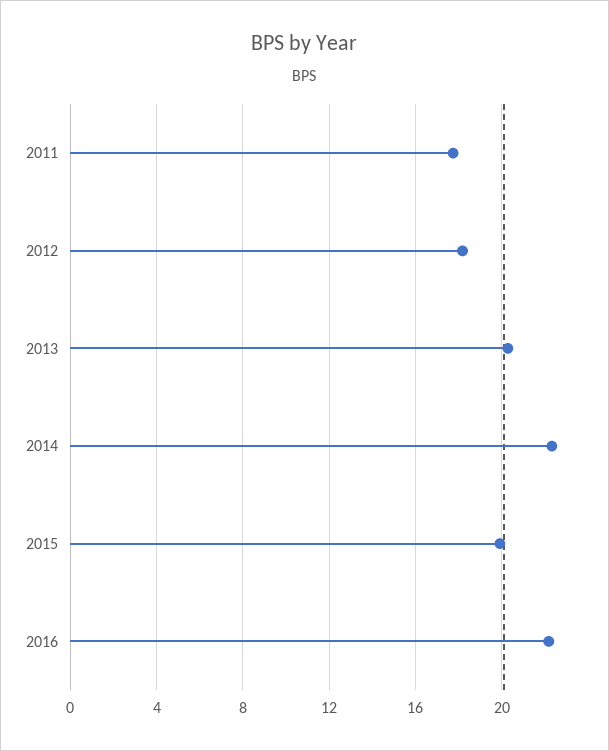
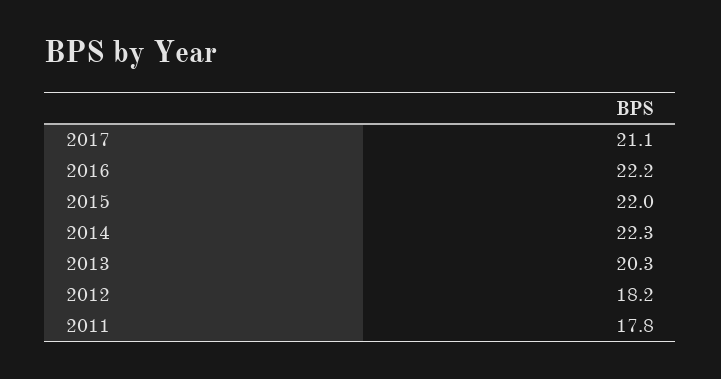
2015: 20 -> 22
2017: none -> 21.1

